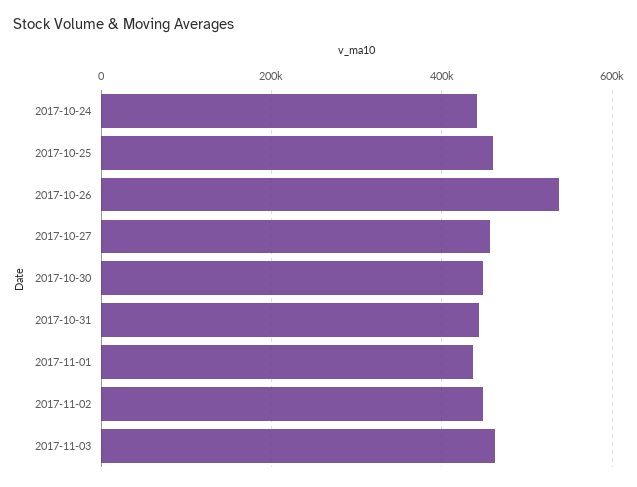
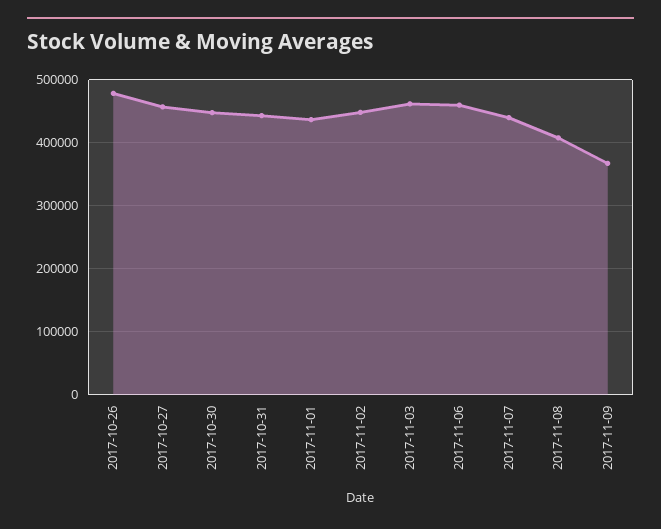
2017-10-24: 440000 -> none
2017-10-25: 460000 -> none
2017-10-26: 540000 -> 480000
2017-11-06: none -> 460000
2017-11-07: none -> 440000
2017-11-08: none -> 410000
2017-11-09: none -> 370000

